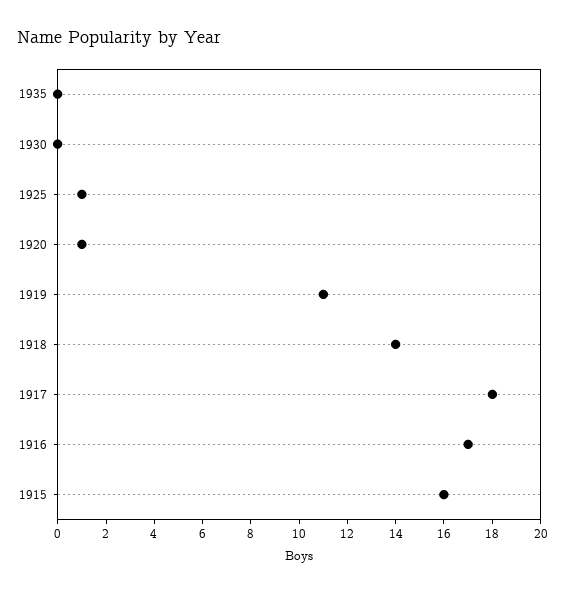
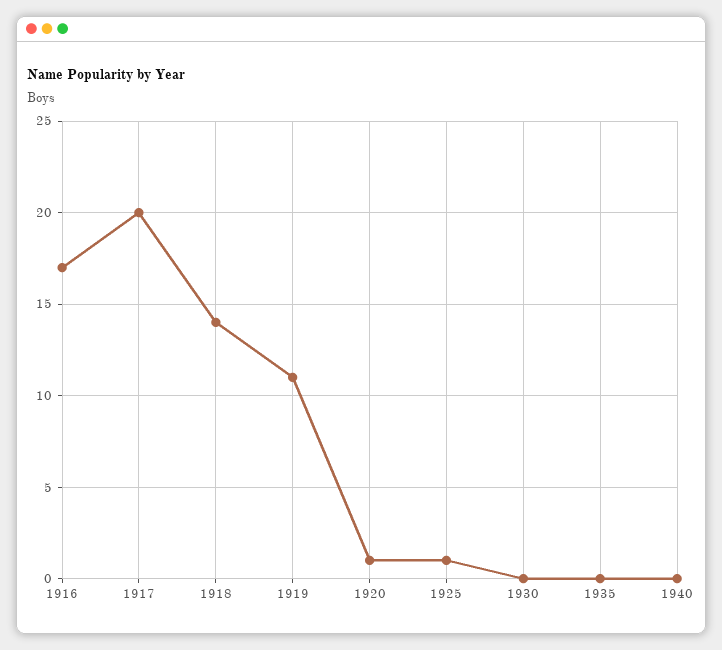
1917: 18 -> 20
1915: 16 -> none
1940: none -> 0

